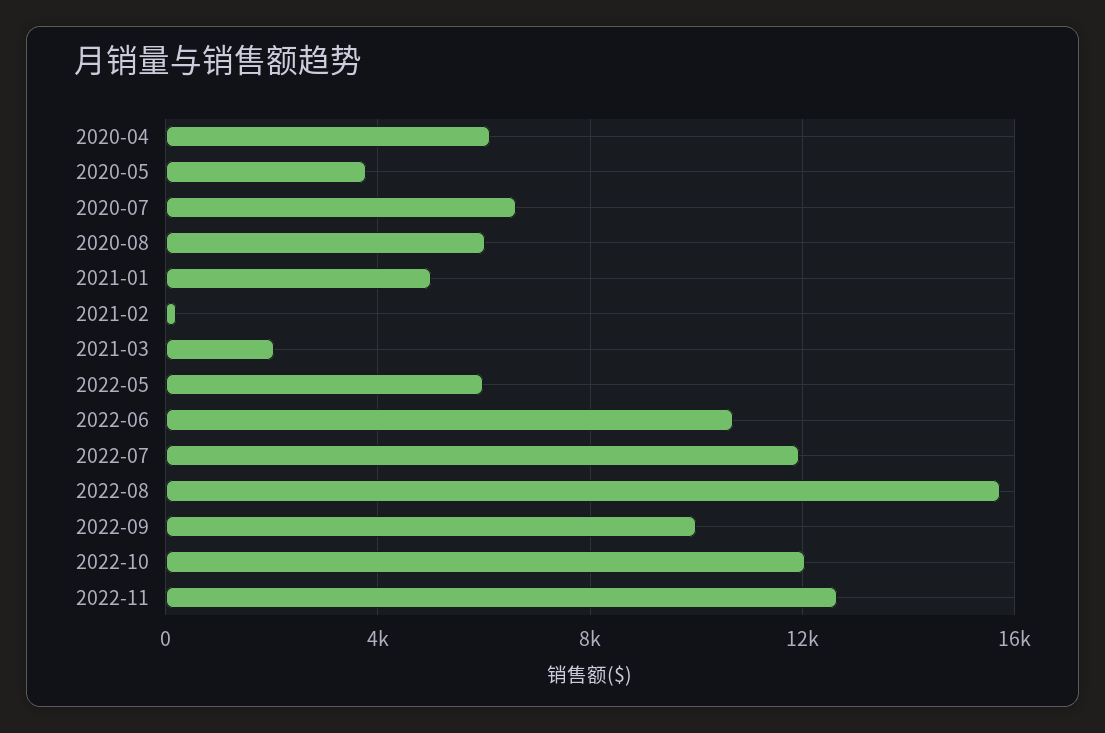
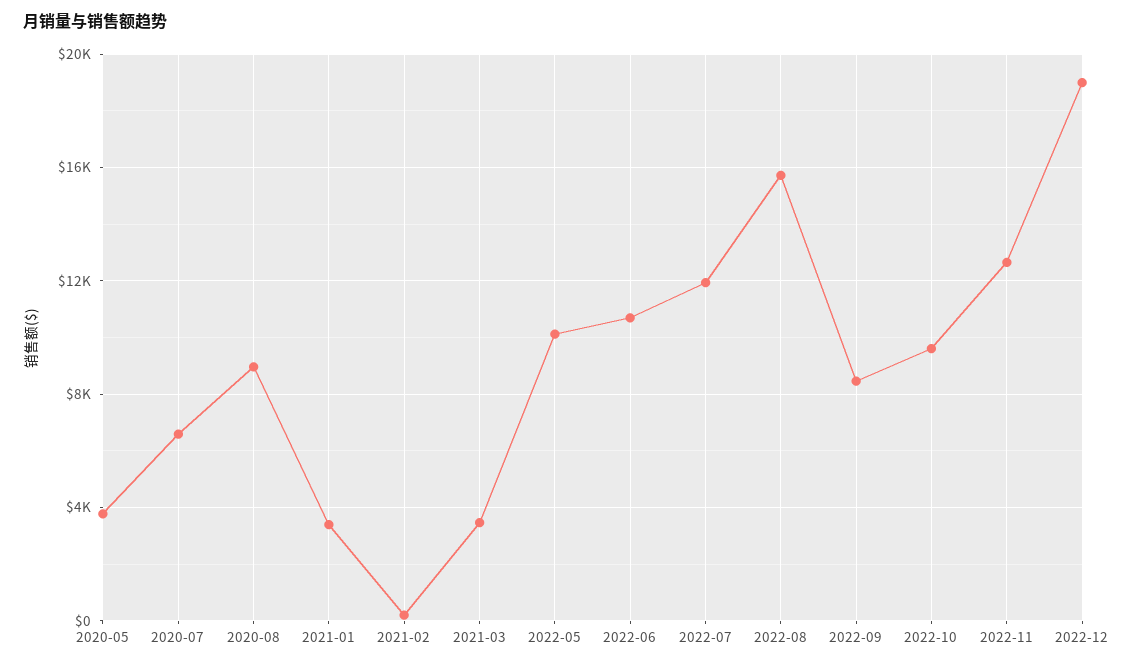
2020-04: 6000 -> none
2020-08: 6000 -> 9000
2021-01: 5000 -> 3500
2021-03: 2000 -> 3500
2022-05: 6000 -> 10000
2022-09: 10000 -> 8500
2022-10: 12000 -> 9500
2022-12: none -> 19000

